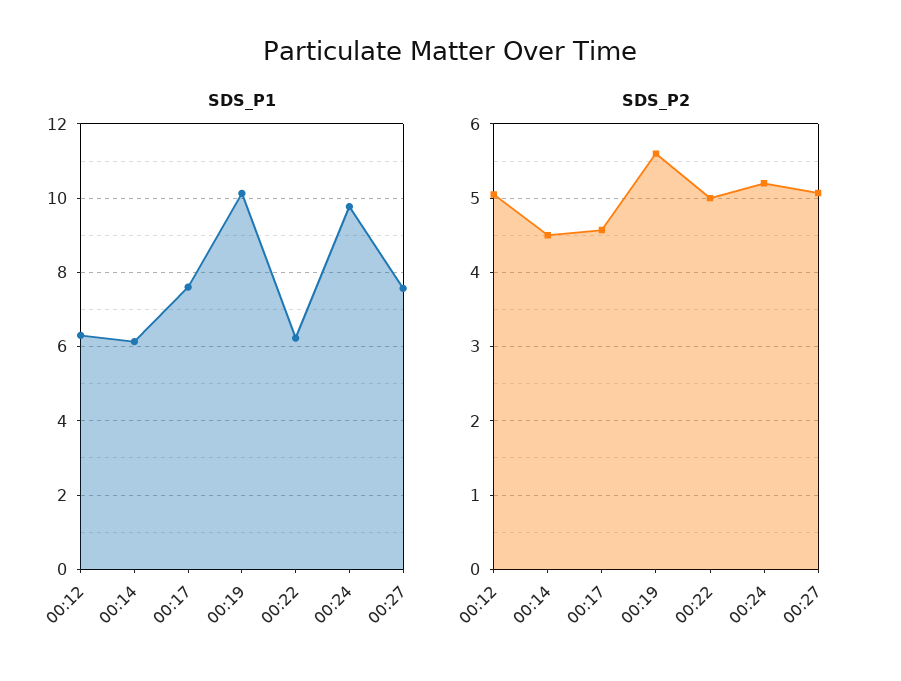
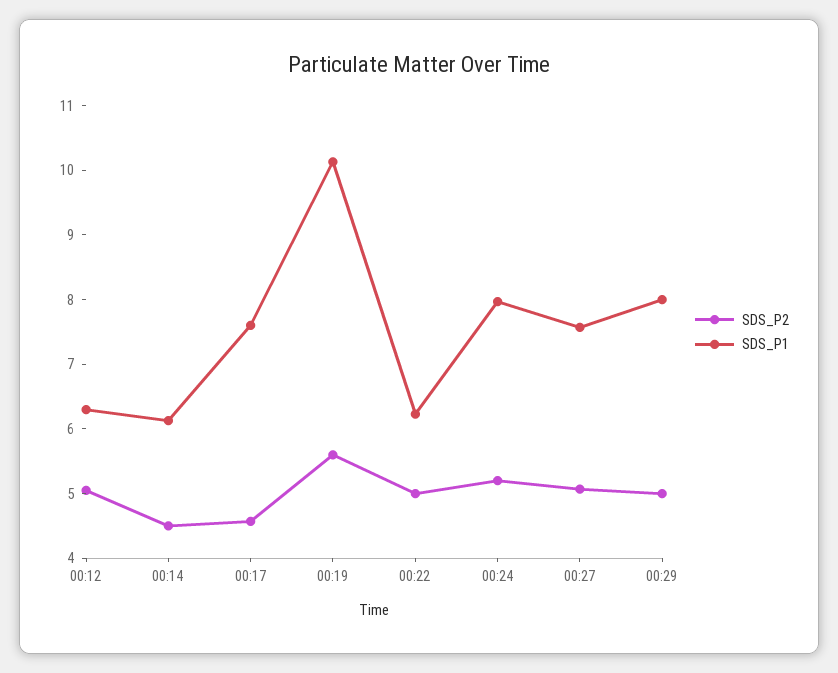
SDS_P1, 00:24: 9.8 -> 8
SDS_P2, 00:29: none -> 5
SDS_P1, 00:29: none -> 8

